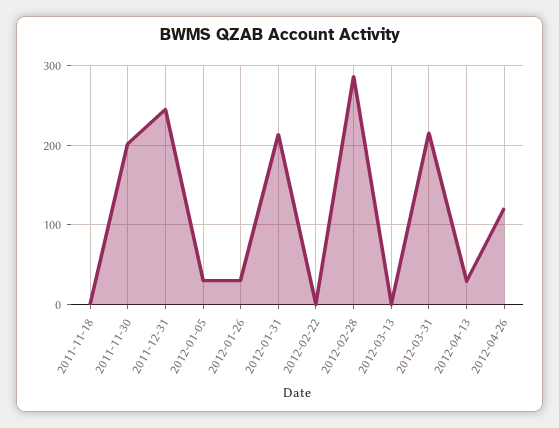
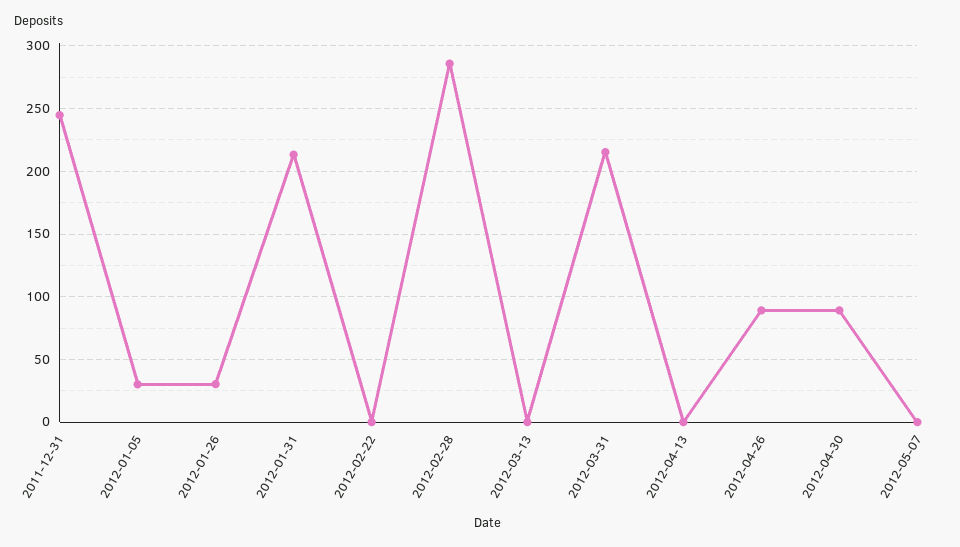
2011-11-18: 0 -> none
2011-11-30: 200 -> none
2012-04-13: 30 -> 0
2012-04-26: 120 -> 90
2012-04-30: none -> 90
2012-05-07: none -> 0

